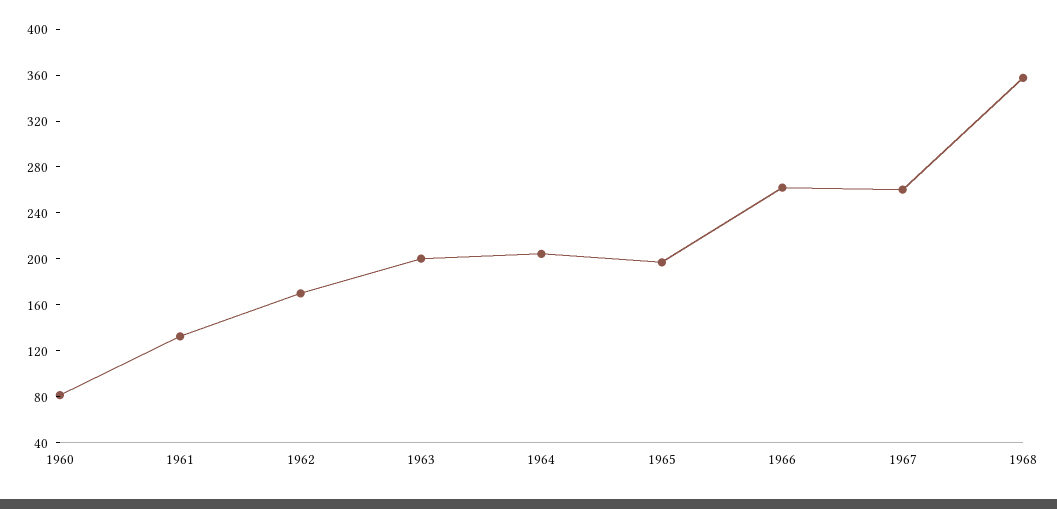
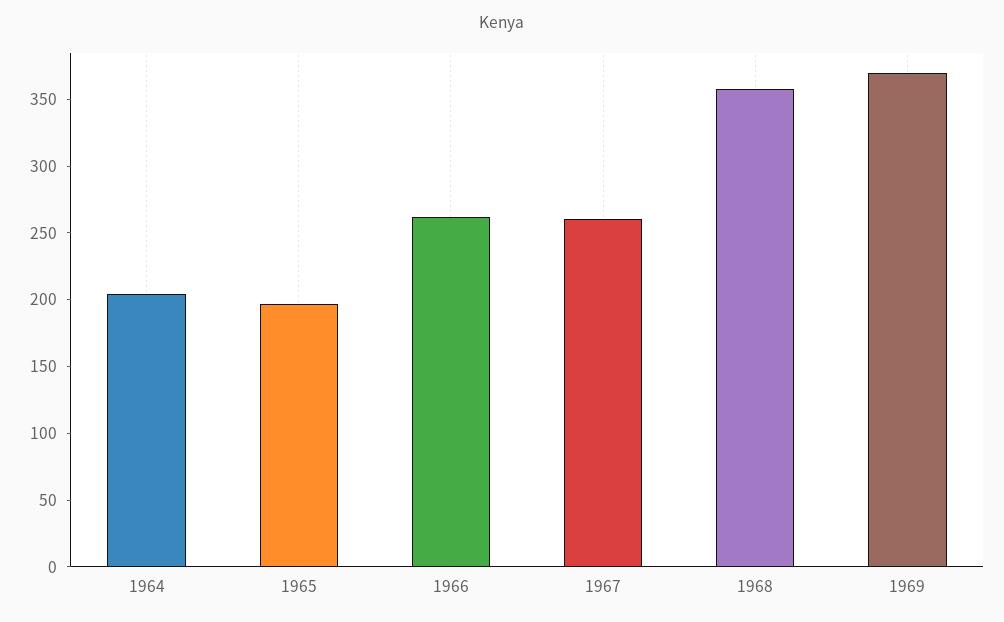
1960: 80 -> none
1961: 130 -> none
1962: 170 -> none
1963: 200 -> none
1969: none -> 370

